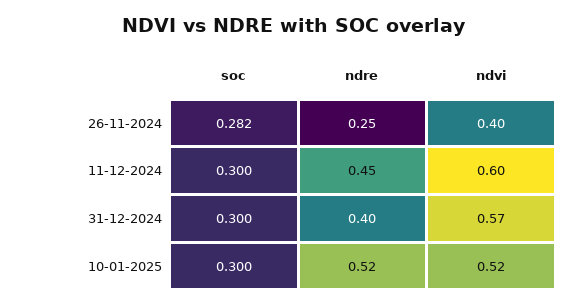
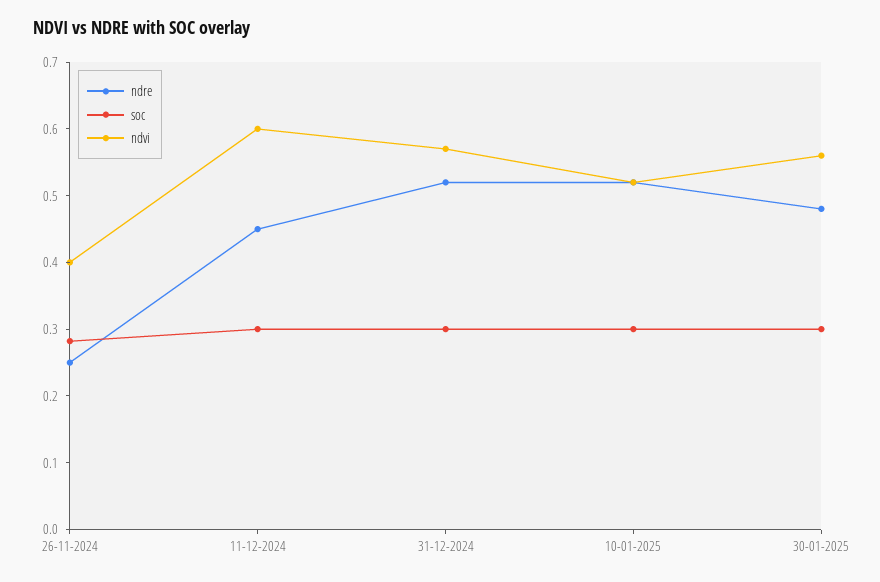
ndre, 31-12-2024: 0.4 -> 0.52
ndre, 30-01-2025: none -> 0.48
soc, 30-01-2025: none -> 0.3
ndvi, 30-01-2025: none -> 0.56

